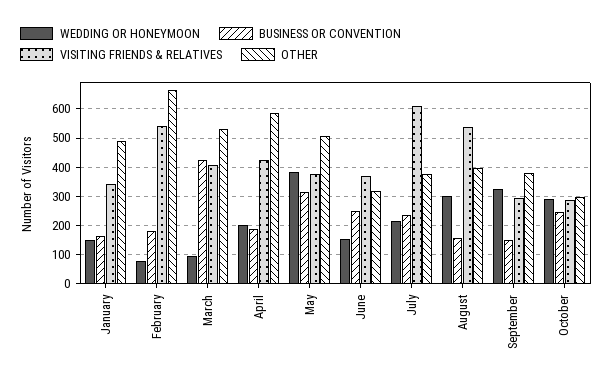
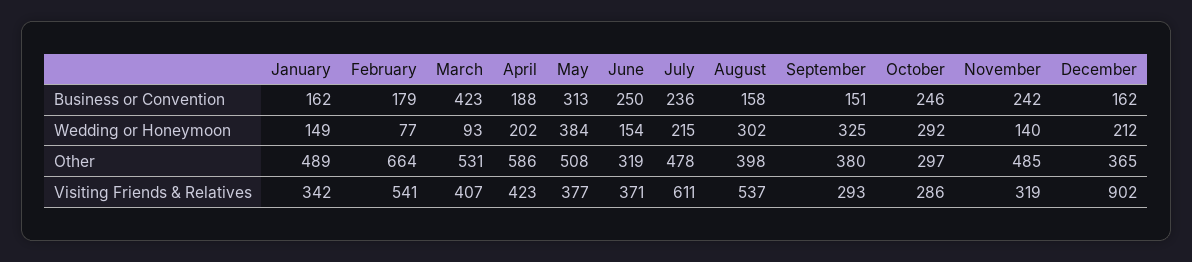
OTHER, July: 375 -> 478
BUSINESS OR CONVENTION, November: none -> 242
BUSINESS OR CONVENTION, December: none -> 162
WEDDING OR HONEYMOON, November: none -> 140
WEDDING OR HONEYMOON, December: none -> 212
OTHER, November: none -> 485
OTHER, December: none -> 365
VISITING FRIENDS & RELATIVES, November: none -> 319
VISITING FRIENDS & RELATIVES, December: none -> 902

